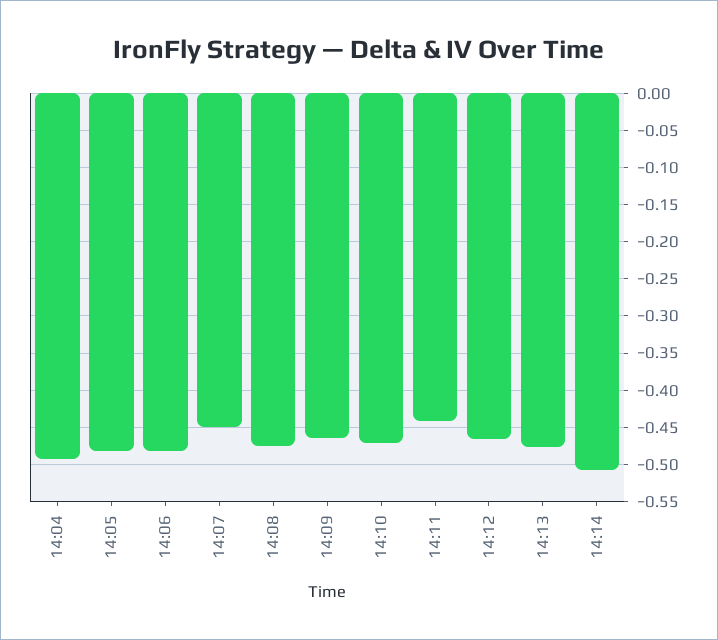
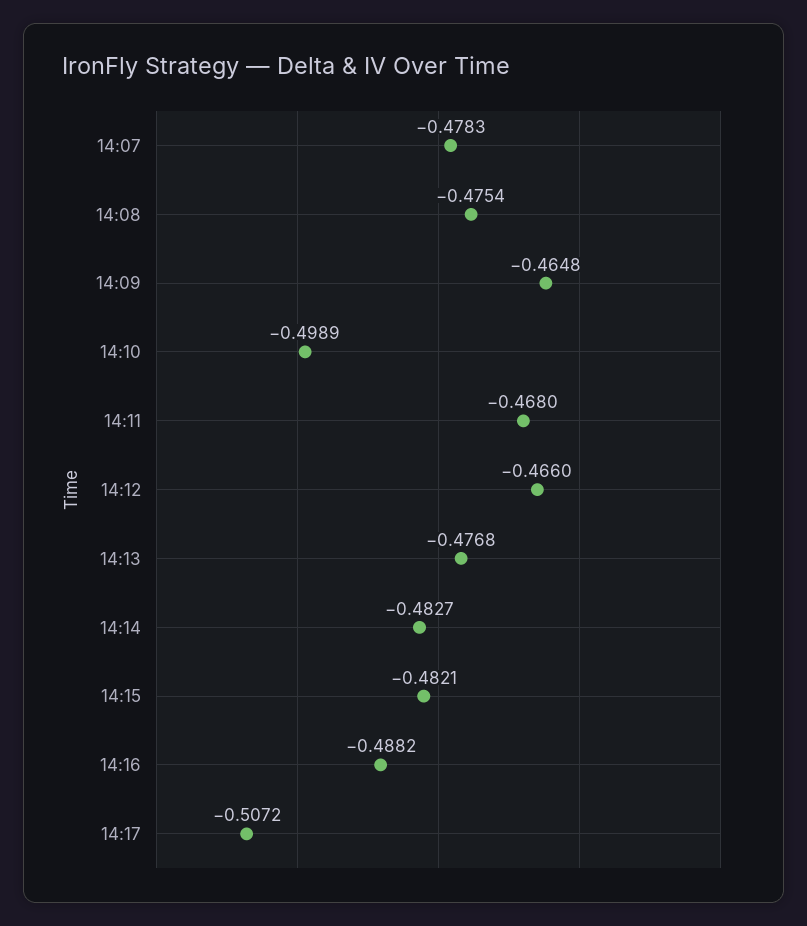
14:04: -0.49 -> none
14:05: -0.48 -> none
14:06: -0.48 -> none
14:07: -0.45 -> -0.4783
14:10: -0.47 -> -0.4989
14:11: -0.44 -> -0.468
14:14: -0.51 -> -0.4827
14:15: none -> -0.4821
14:16: none -> -0.4882
14:17: none -> -0.5072

